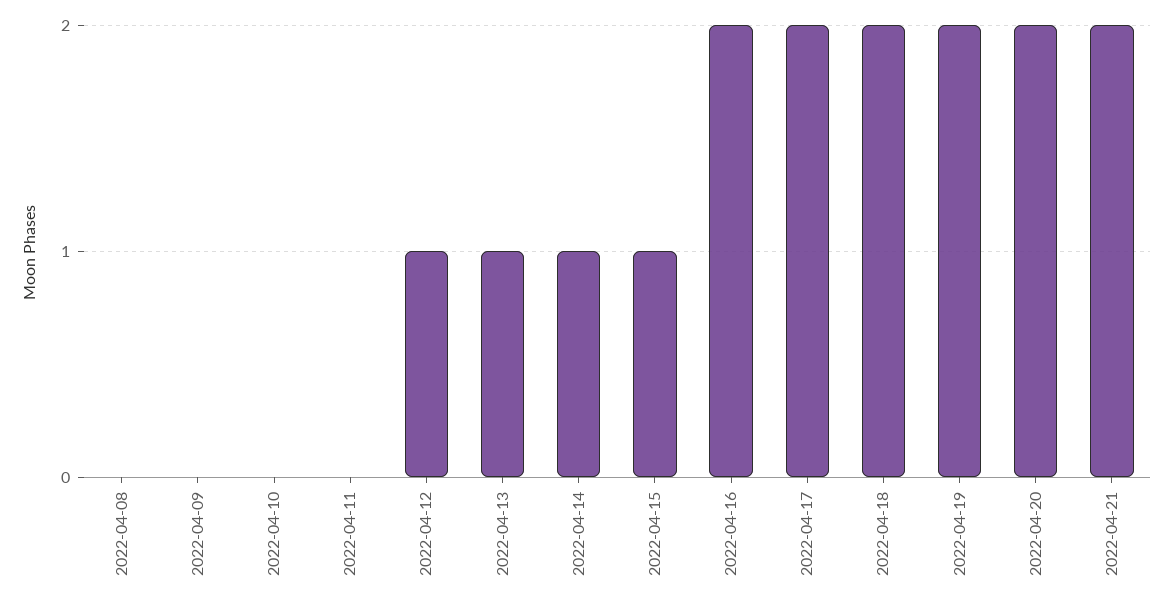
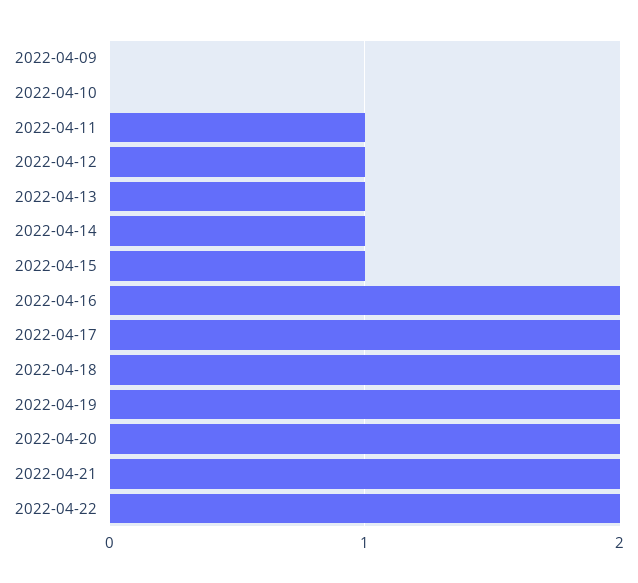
2022-04-08: 0 -> none
2022-04-11: 0 -> 1
2022-04-22: none -> 2

